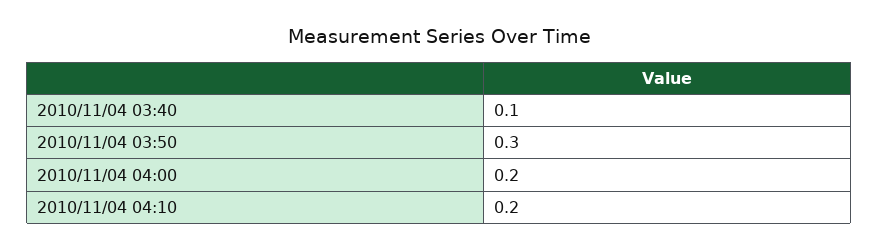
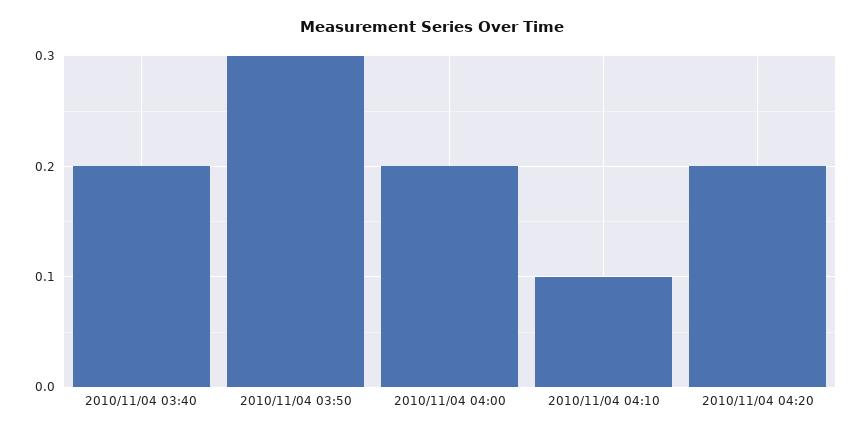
2010/11/04 03:40: 0.1 -> 0.2
2010/11/04 04:10: 0.2 -> 0.1
2010/11/04 04:20: none -> 0.2

